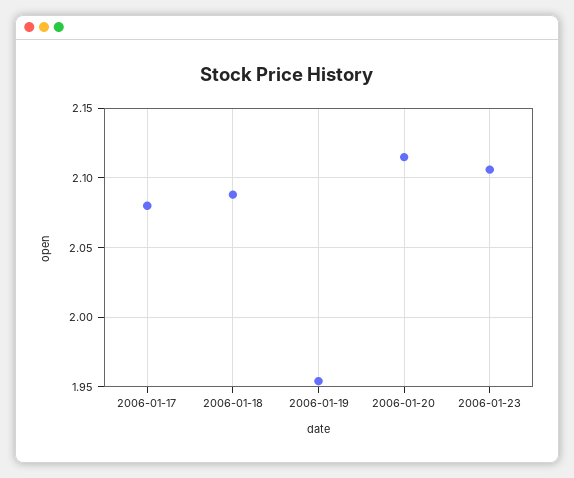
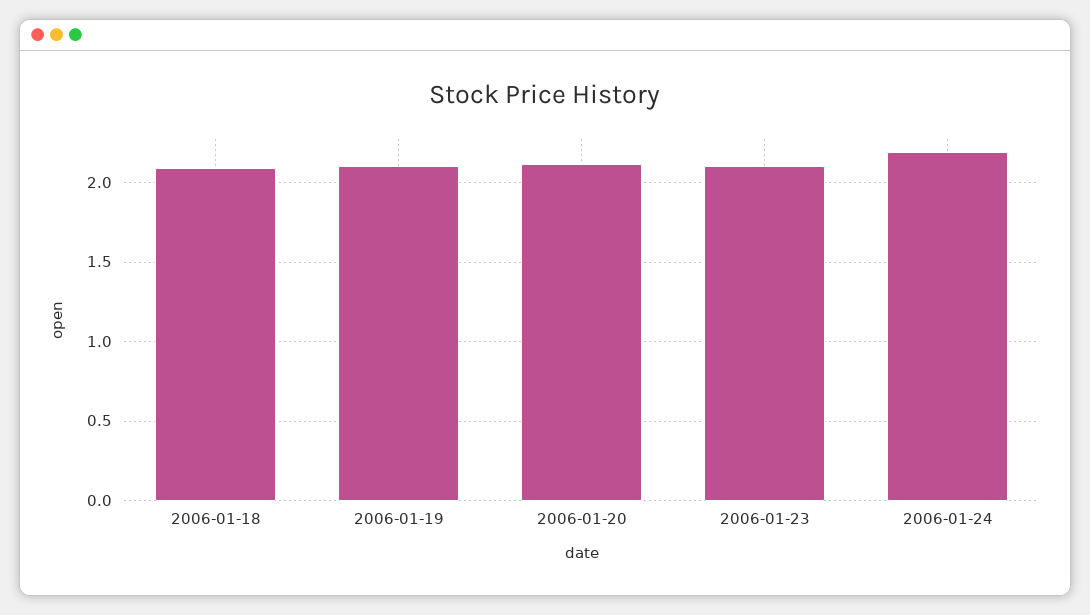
2006-01-17: 2.08 -> none
2006-01-19: 1.955 -> 2.1
2006-01-24: none -> 2.2

